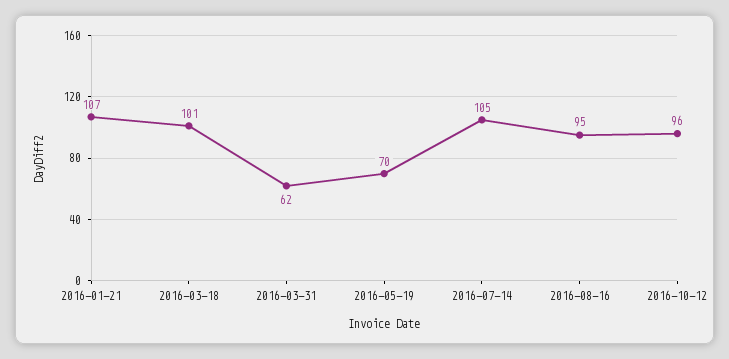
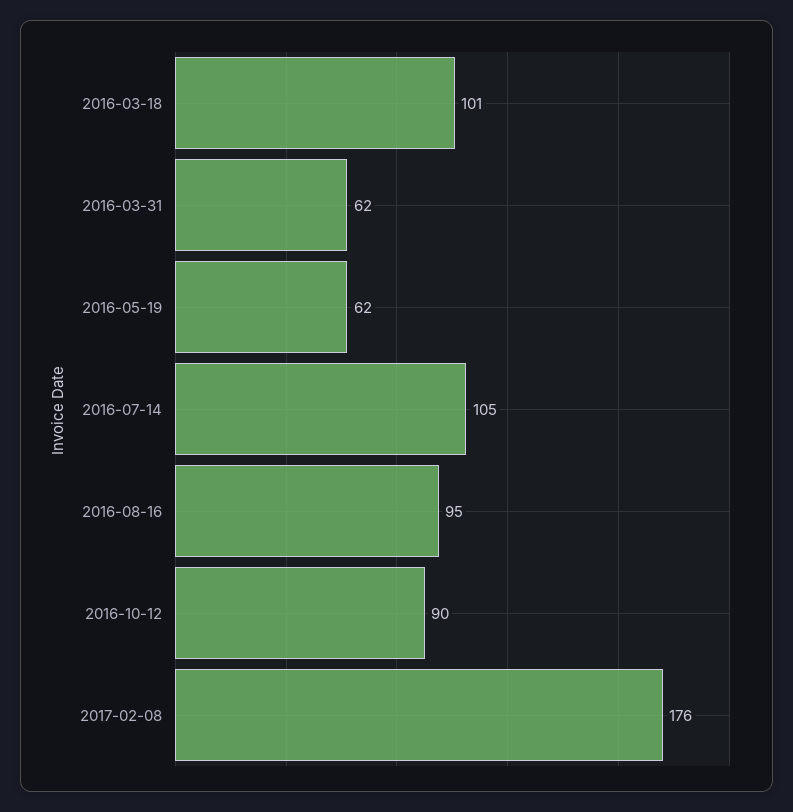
2016-01-21: 107 -> none
2016-05-19: 70 -> 62
2016-10-12: 96 -> 90
2017-02-08: none -> 176

